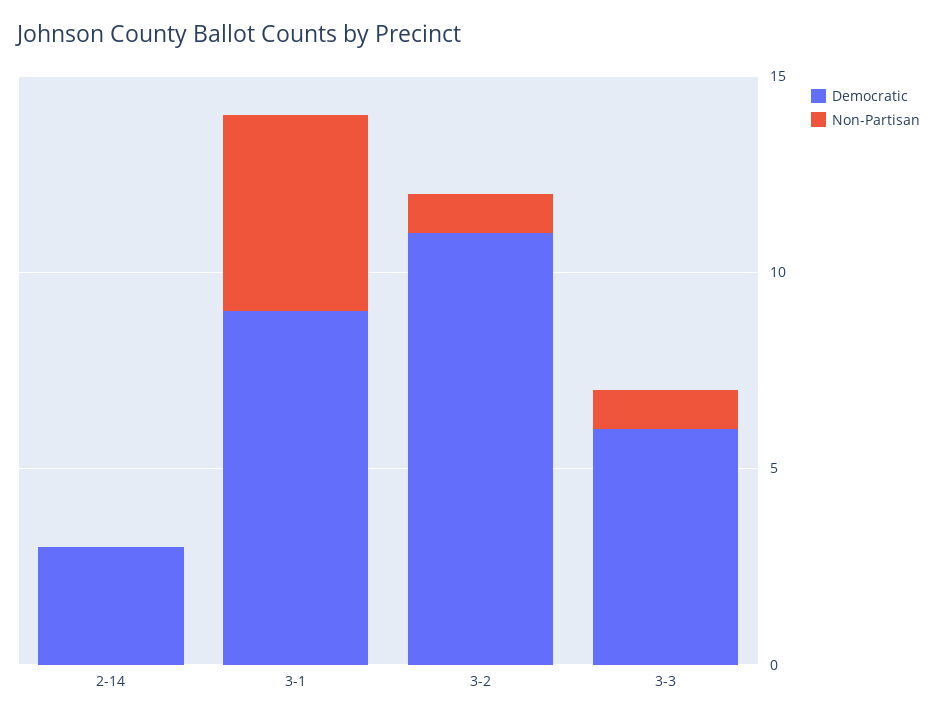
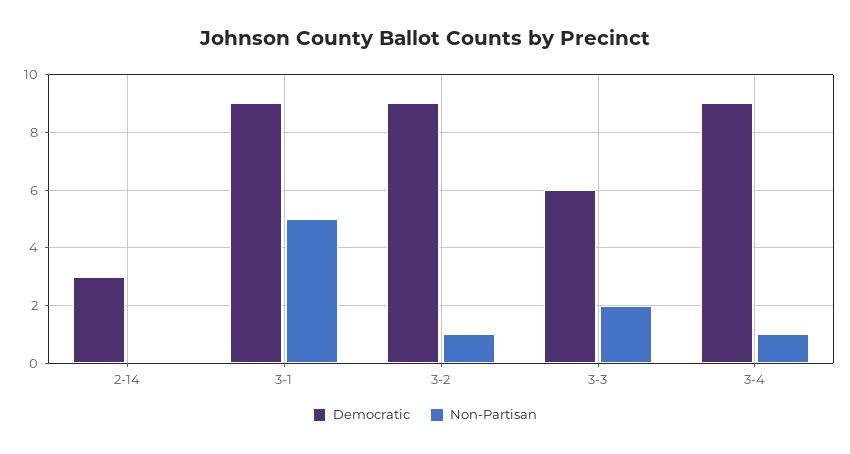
Democratic, 3-2: 11 -> 9
Non-Partisan, 3-3: 1 -> 2
Democratic, 3-4: none -> 9
Non-Partisan, 3-4: none -> 1

